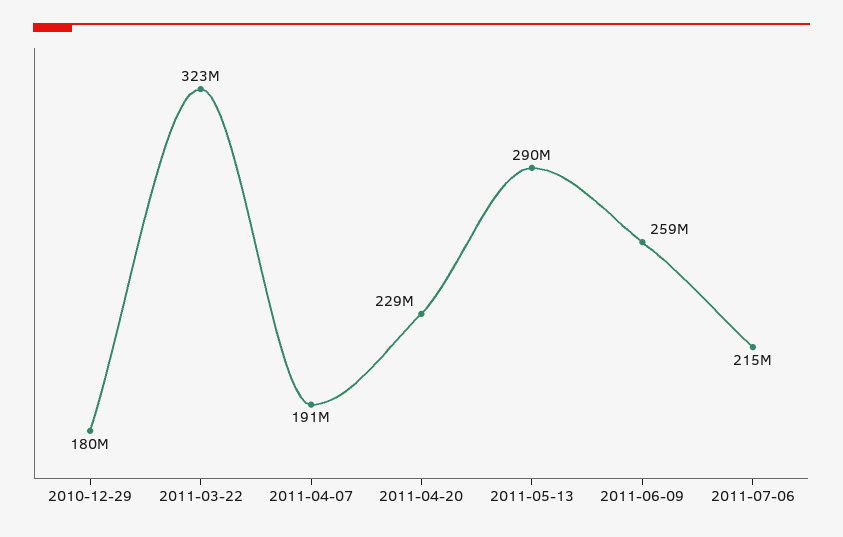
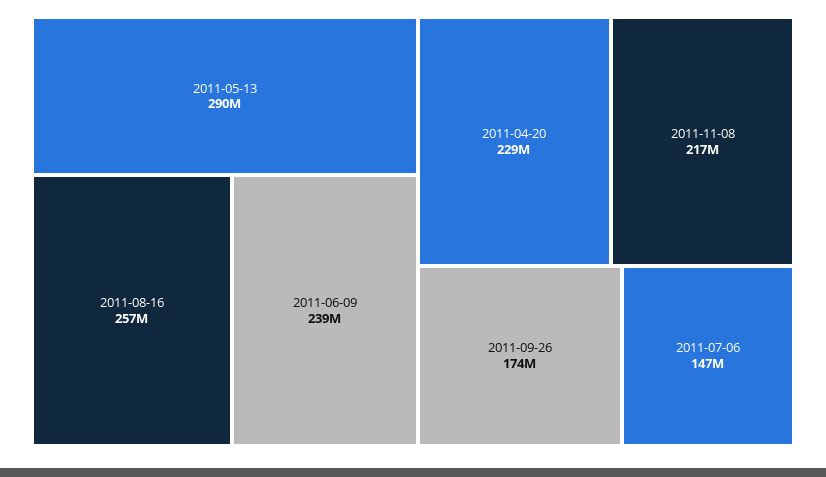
2010-12-29: 180000000 -> none
2011-03-22: 323000000 -> none
2011-04-07: 191000000 -> none
2011-06-09: 259000000 -> 239000000
2011-07-06: 215000000 -> 147000000
2011-08-16: none -> 257000000
2011-11-08: none -> 217000000
2011-09-26: none -> 174000000

